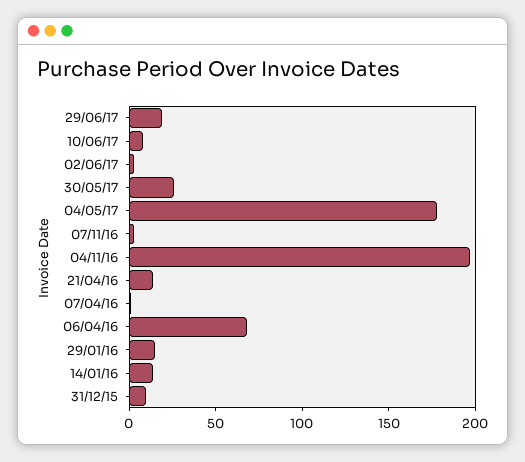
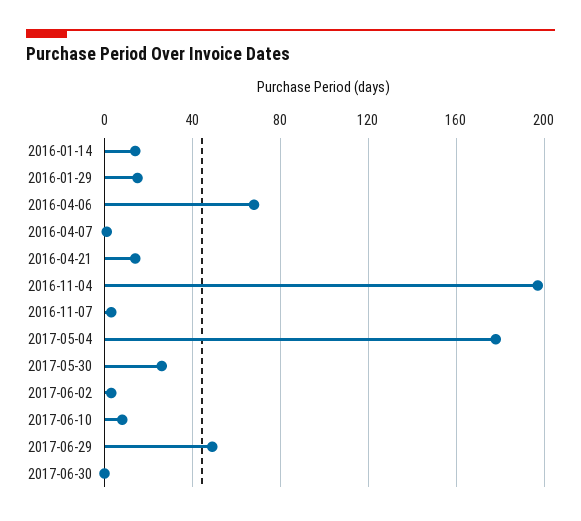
29/06/17: 20 -> 50
31/12/15: 10 -> none
2017-06-30: none -> 0

